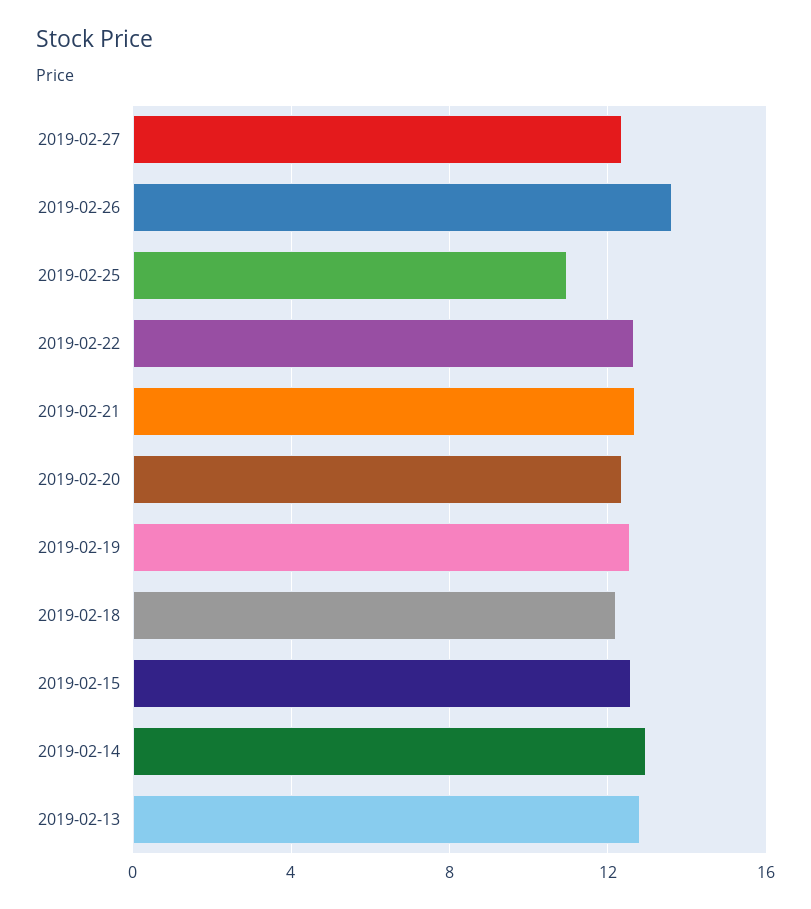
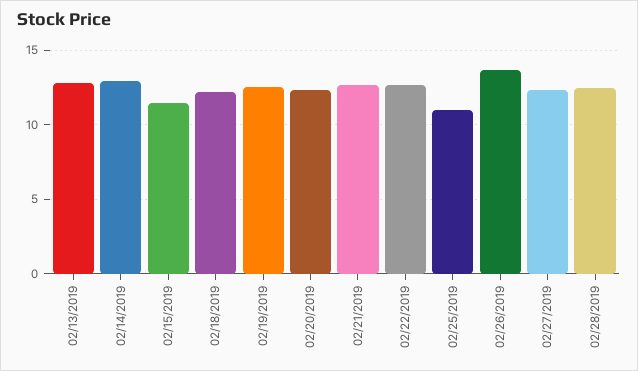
2019-02-15: 12.5 -> 11.5
02/28/2019: none -> 12.5

